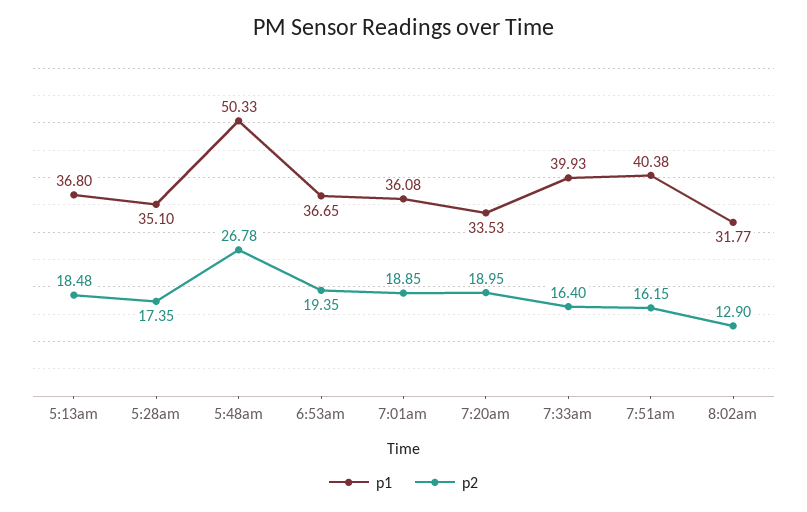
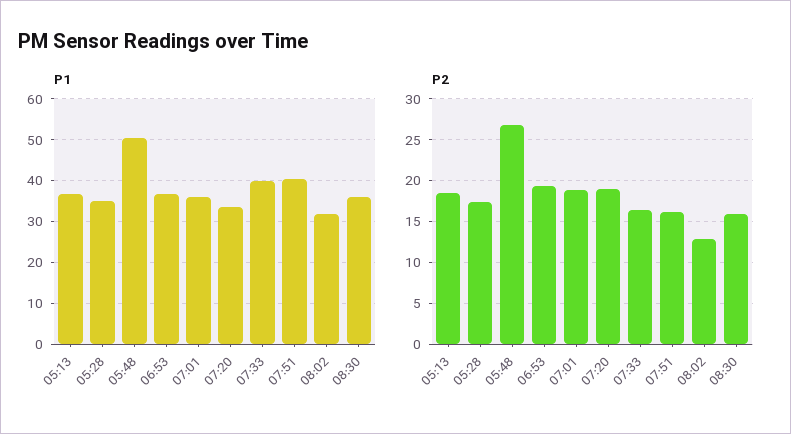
p1, 08:30: none -> 36
p2, 08:30: none -> 16

